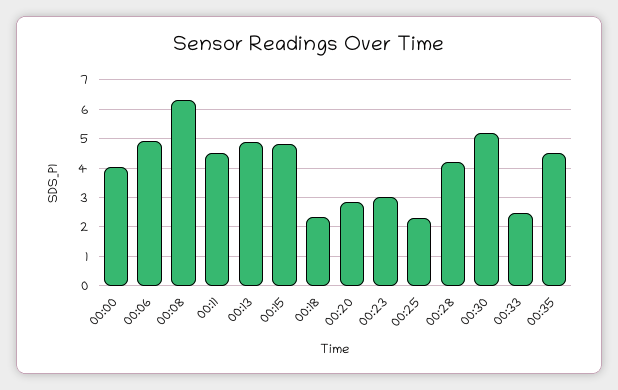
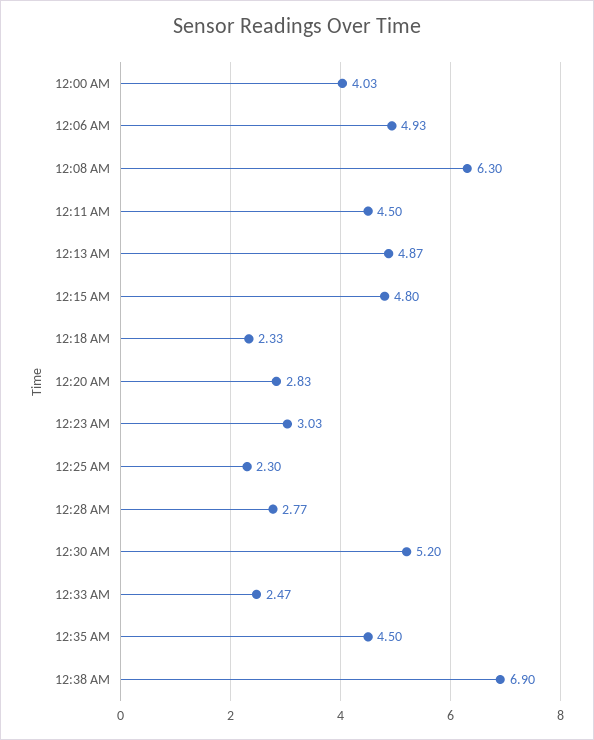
00:28: 4.25 -> 2.77
12:38 AM: none -> 6.9

